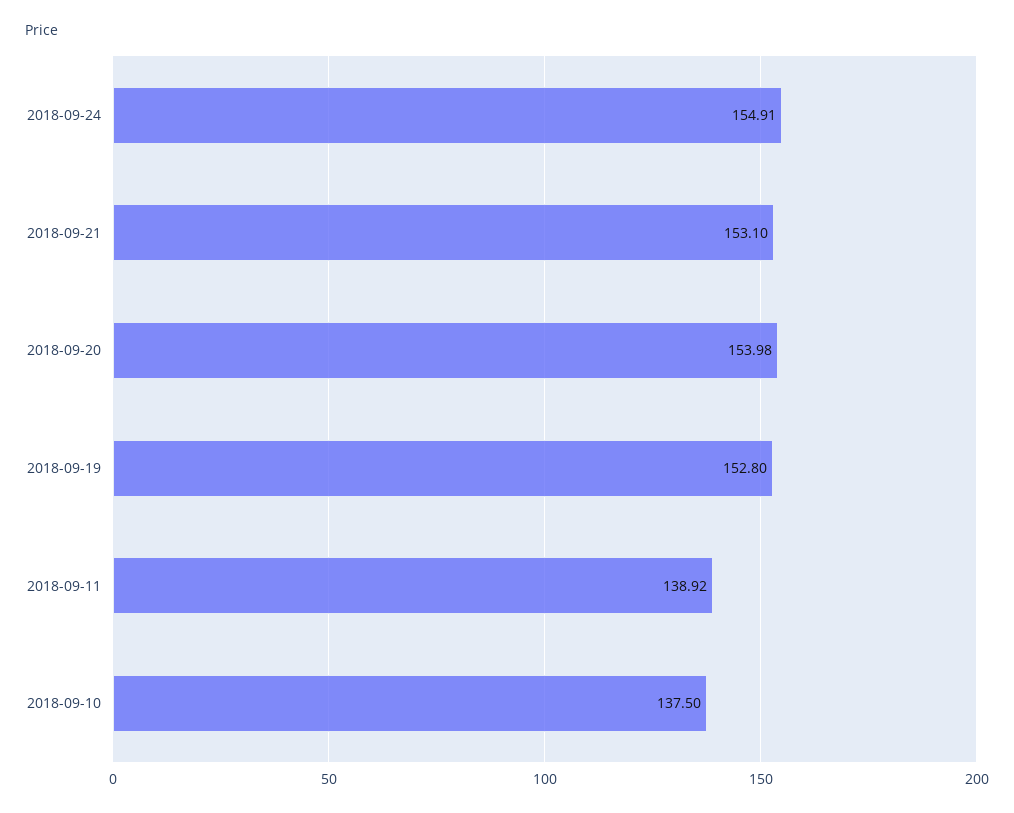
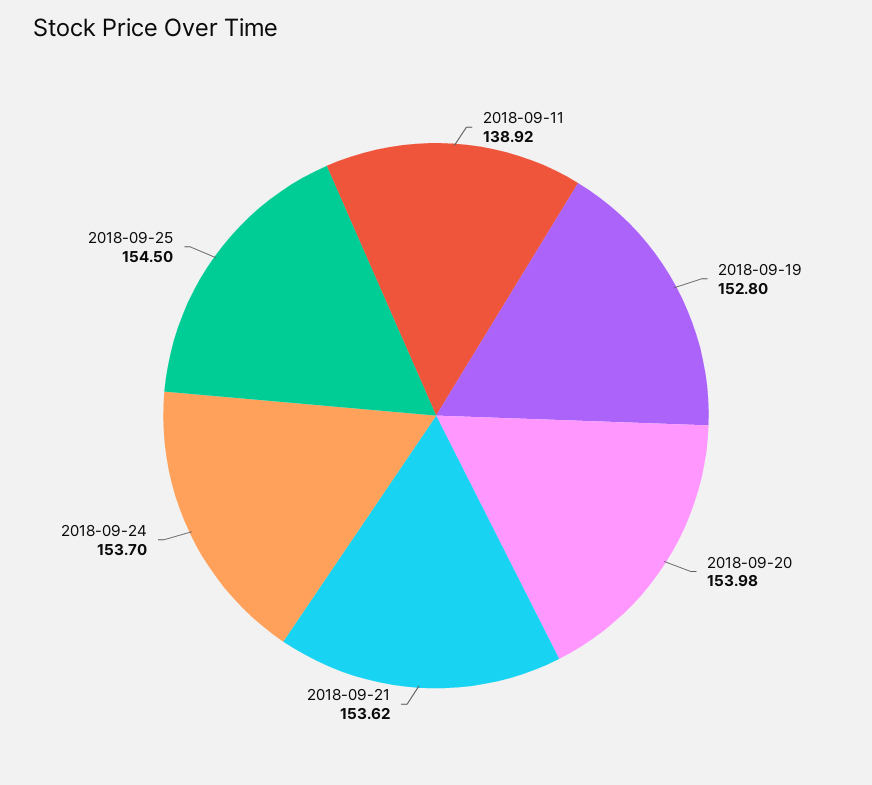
2018-09-24: 154.91 -> 153.7
2018-09-21: 153.1 -> 153.62
2018-09-10: 137.5 -> none
2018-09-25: none -> 154.5

